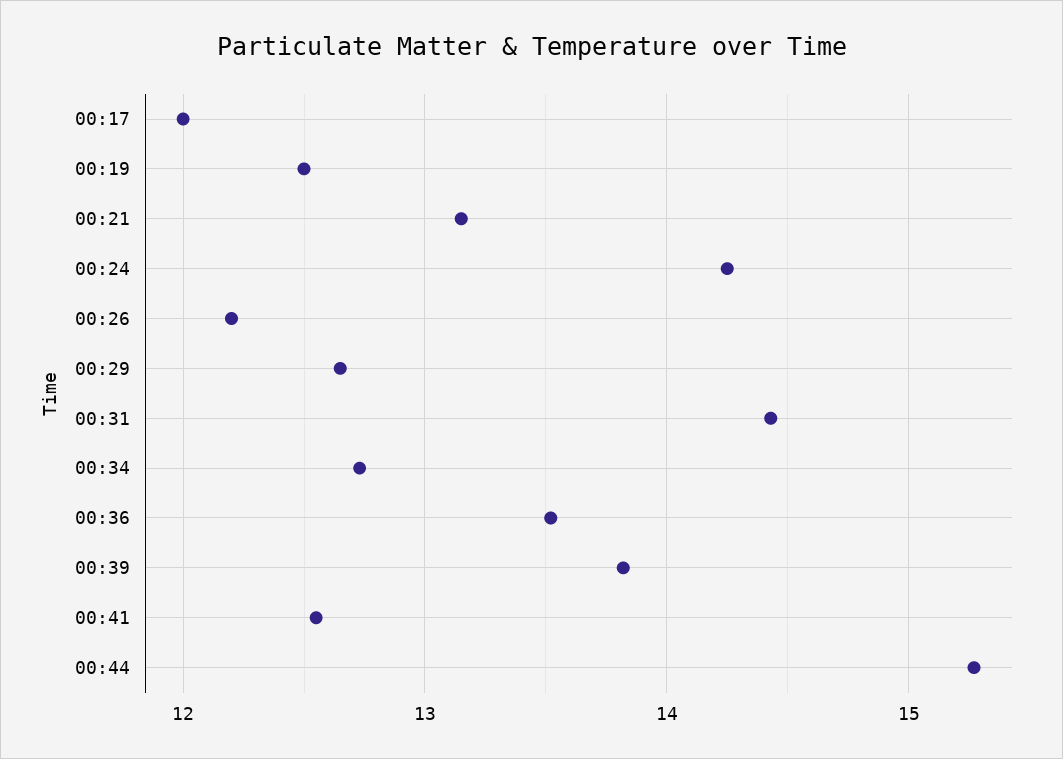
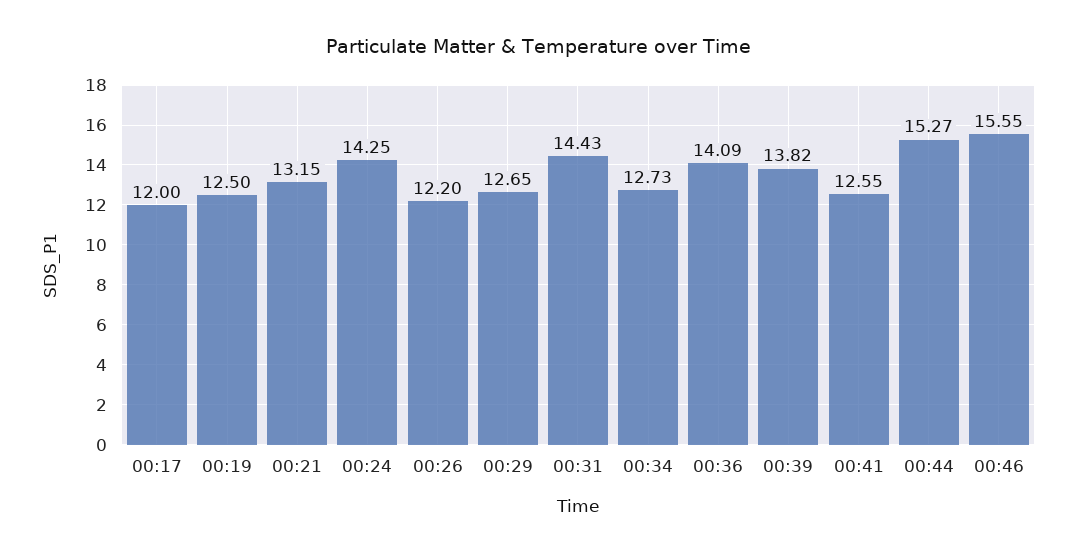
00:36: 13.5 -> 14.09
00:46: none -> 15.55

